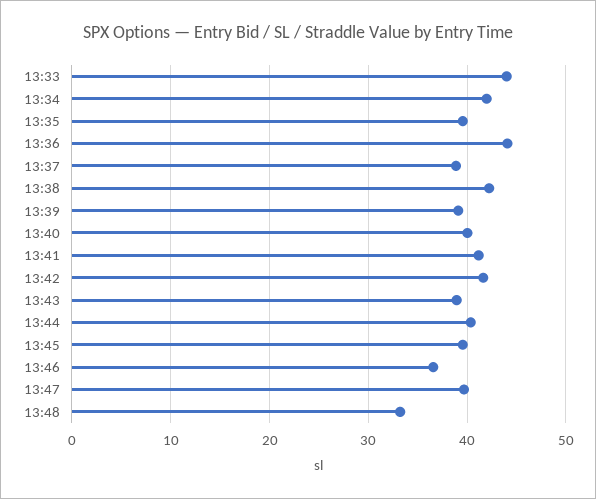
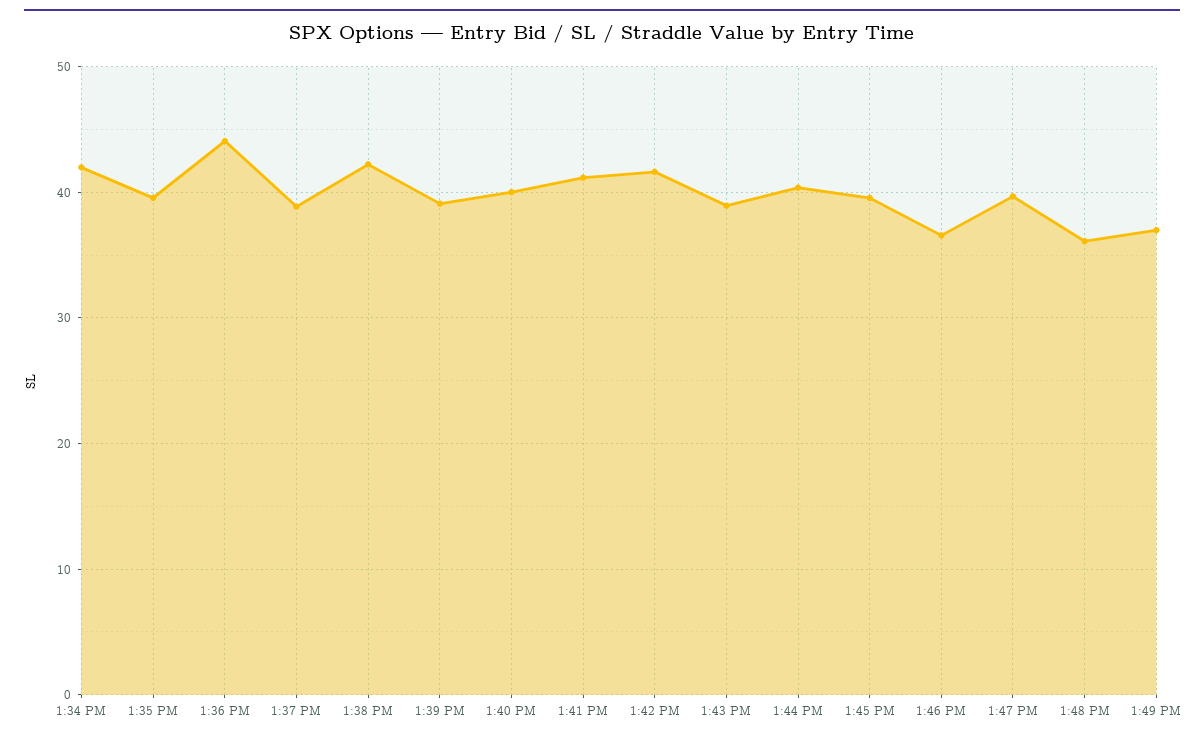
13:33: 44 -> none
13:48: 33 -> 36
1:49 PM: none -> 37

